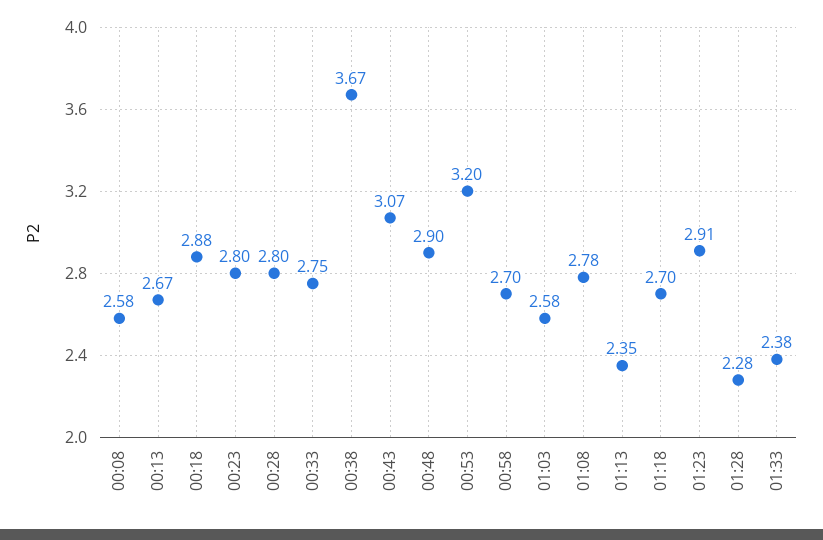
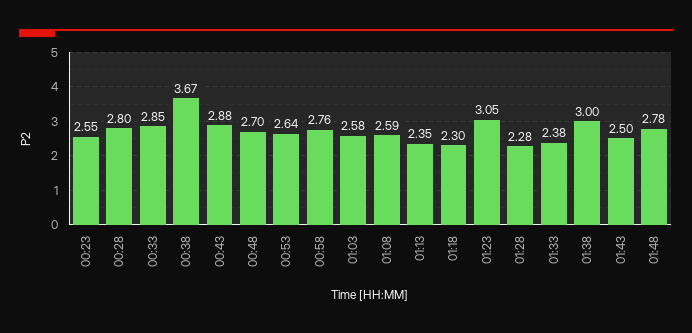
00:08: 2.58 -> none
00:13: 2.67 -> none
00:18: 2.88 -> none
00:23: 2.8 -> 2.55
00:33: 2.75 -> 2.85
00:43: 3.07 -> 2.88
00:48: 2.9 -> 2.7
00:53: 3.2 -> 2.64
00:58: 2.7 -> 2.76
01:08: 2.78 -> 2.59
01:18: 2.7 -> 2.3
01:23: 2.91 -> 3.05
01:38: none -> 3
01:43: none -> 2.5
01:48: none -> 2.78

